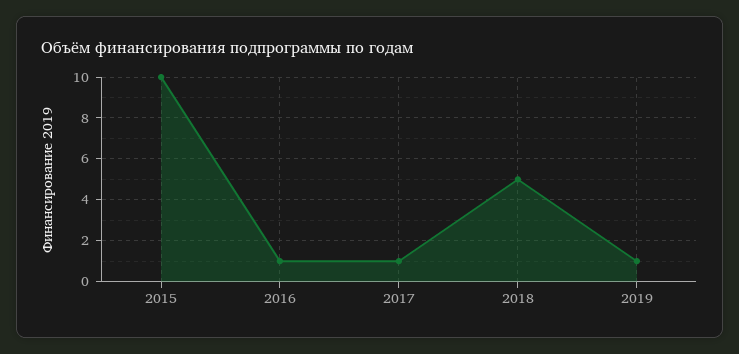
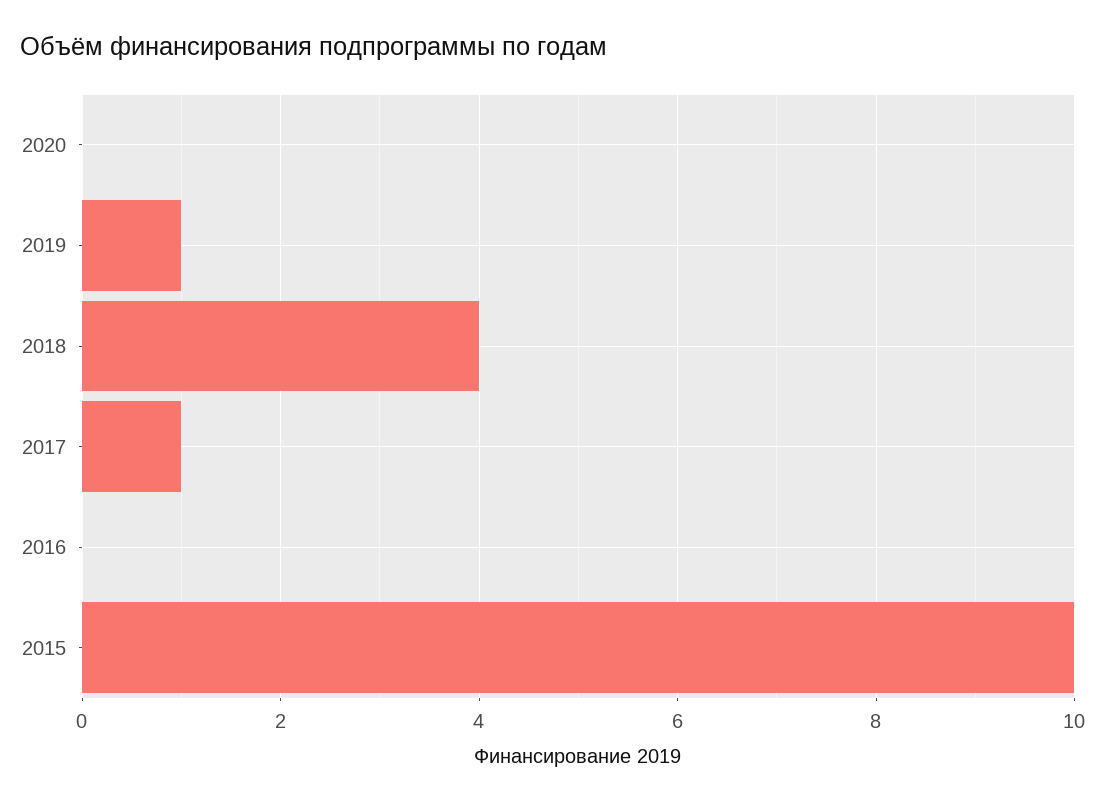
2016: 1 -> 0
2018: 5 -> 4
2020: none -> 0

